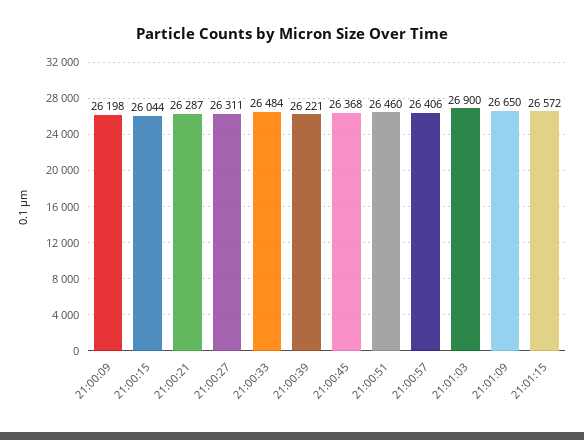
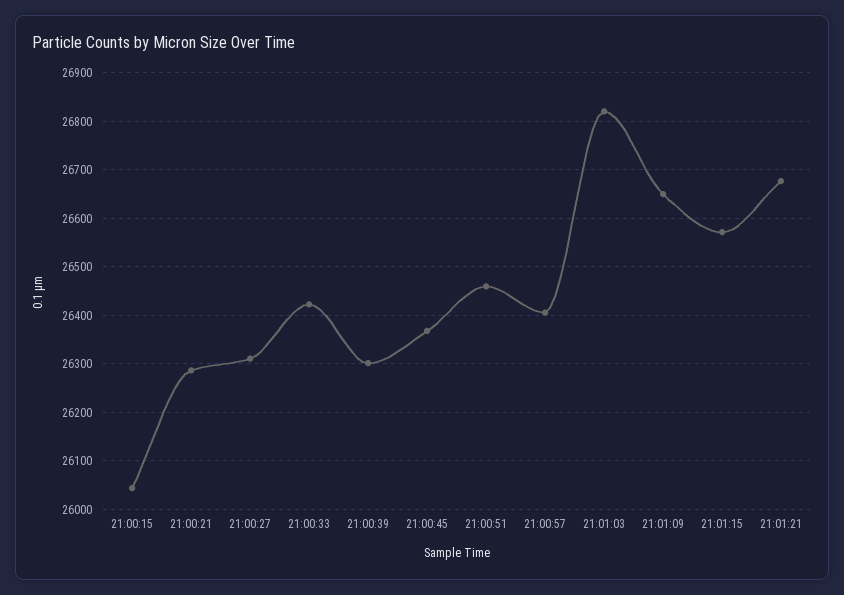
21:00:09: 26198 -> none
21:00:33: 26484 -> 26420
21:00:39: 26221 -> 26300
21:01:03: 26900 -> 26820
21:01:21: none -> 26680

